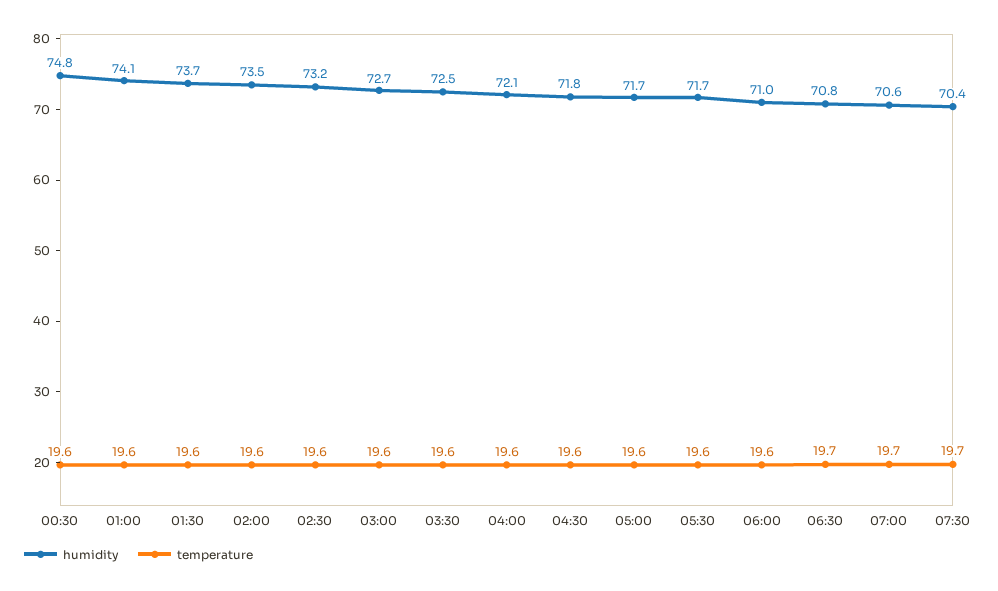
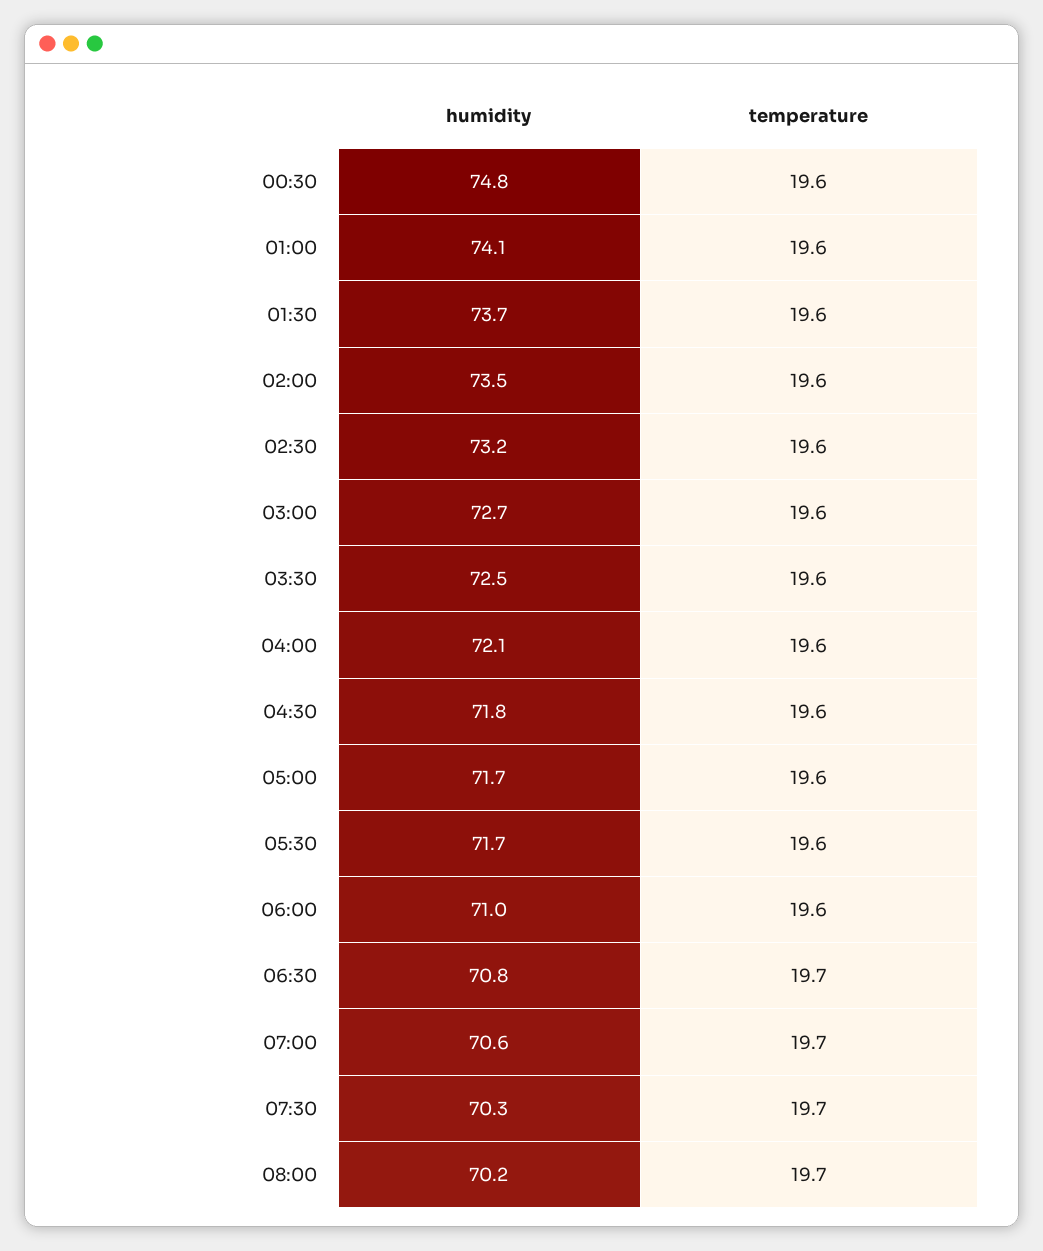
humidity, 07:30: 70.4 -> 70.3
humidity, 08:00: none -> 70.2
temperature, 08:00: none -> 19.7

